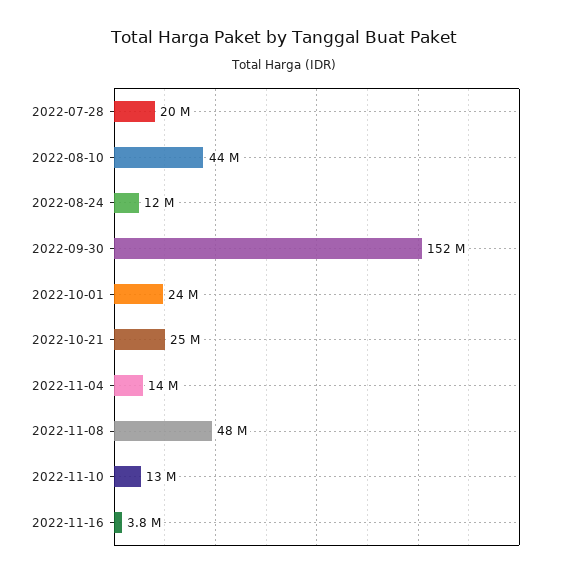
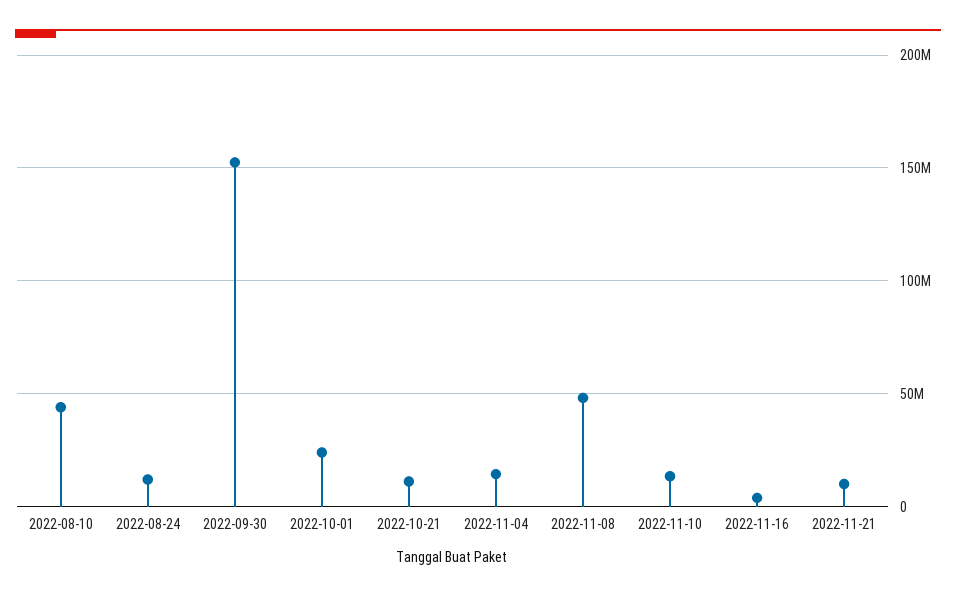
2022-07-28: 20000000 -> none
2022-10-21: 25000000 -> 10000000
2022-11-21: none -> 10000000

